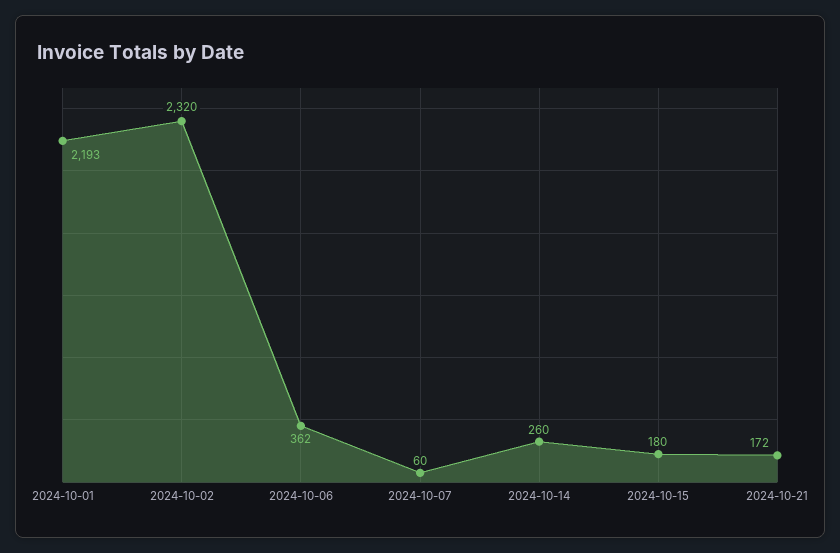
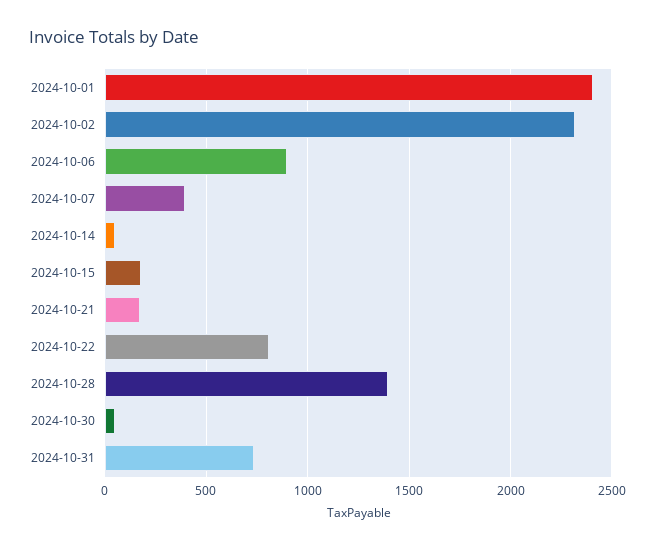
2024-10-01: 2193 -> 2400
2024-10-06: 362 -> 900
2024-10-07: 60 -> 400
2024-10-14: 260 -> 50
2024-10-22: none -> 800
2024-10-28: none -> 1400
2024-10-30: none -> 50
2024-10-31: none -> 750

